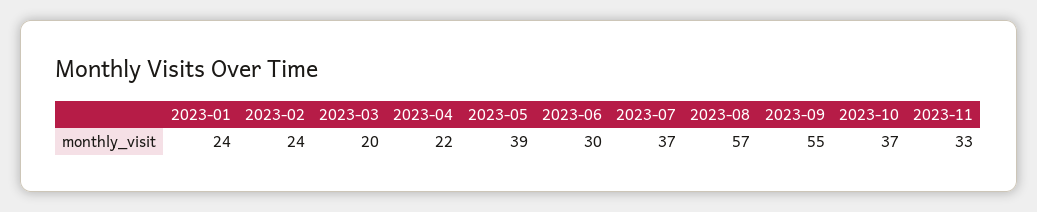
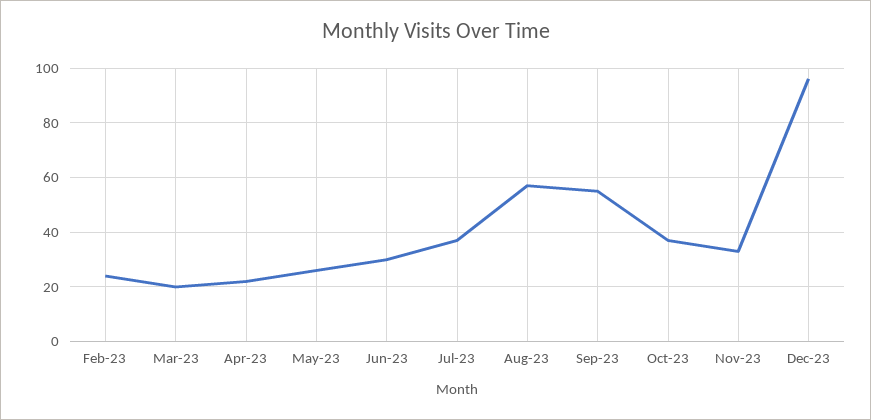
2023-01: 24 -> none
2023-05: 39 -> 25
Dec-23: none -> 95

